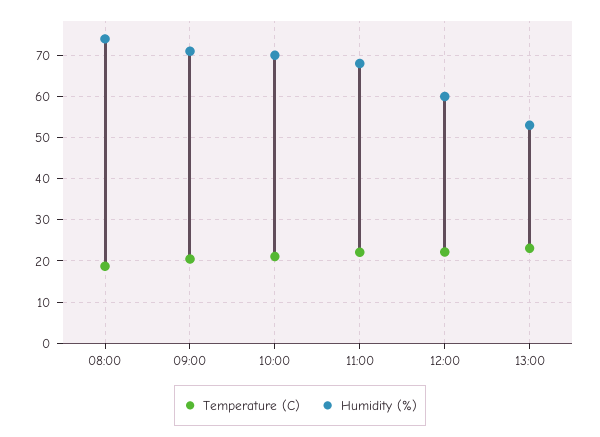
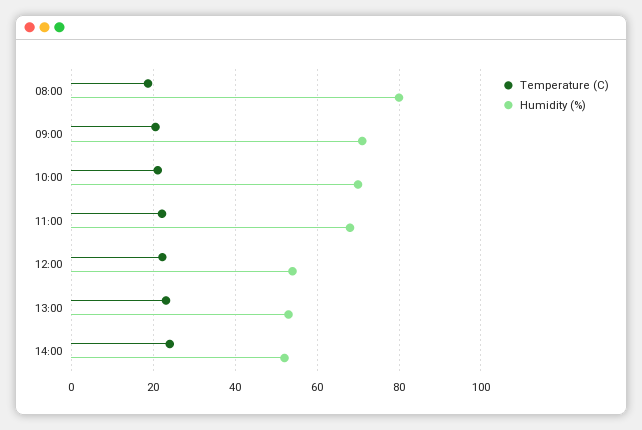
Humidity (%), 08:00: 74 -> 80
Humidity (%), 12:00: 60 -> 54
Temperature (C), 14:00: none -> 24
Humidity (%), 14:00: none -> 52

